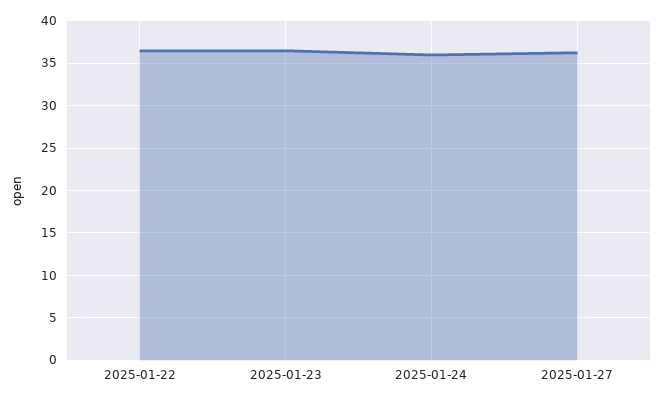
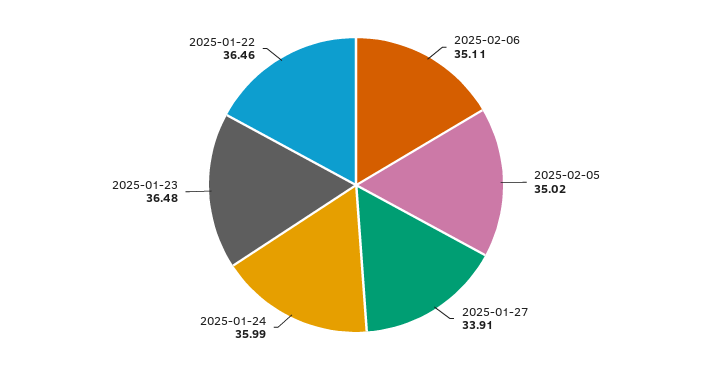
2025-01-27: 36 -> 33.91
2025-02-06: none -> 35.11
2025-02-05: none -> 35.02

